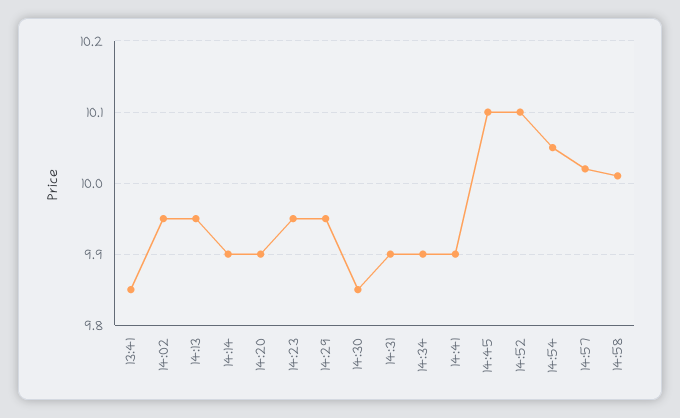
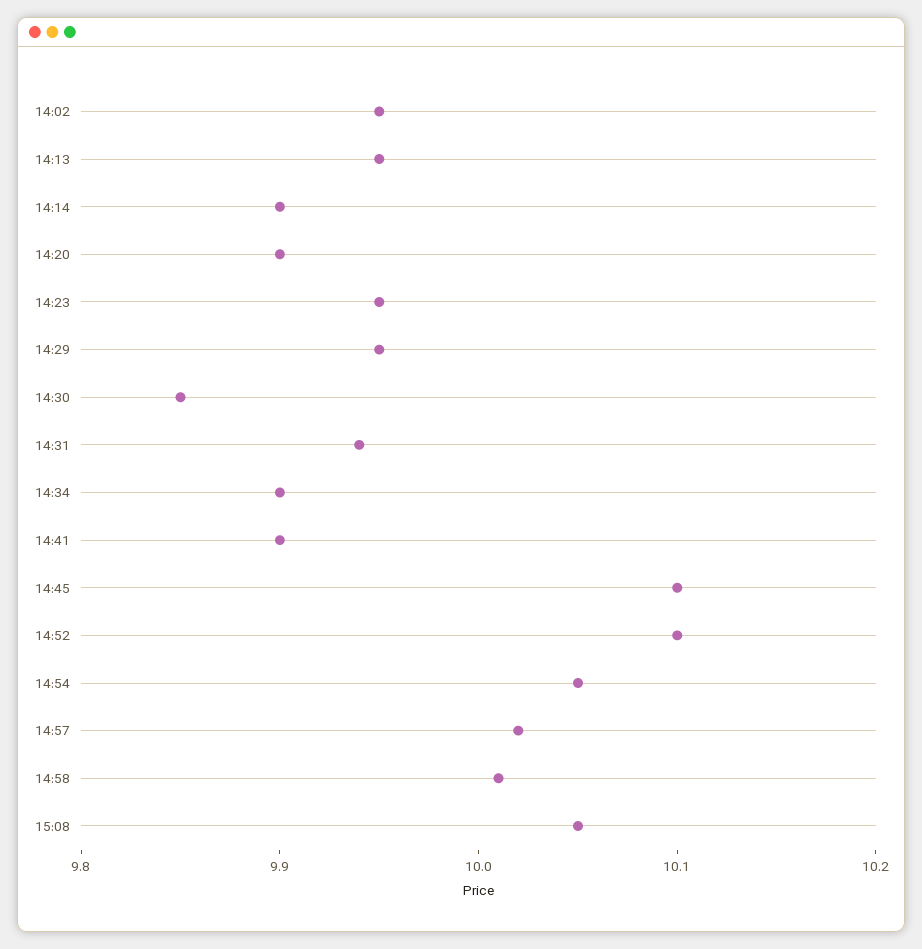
13:41: 9.85 -> none
14:31: 9.9 -> 9.94
15:08: none -> 10.05

